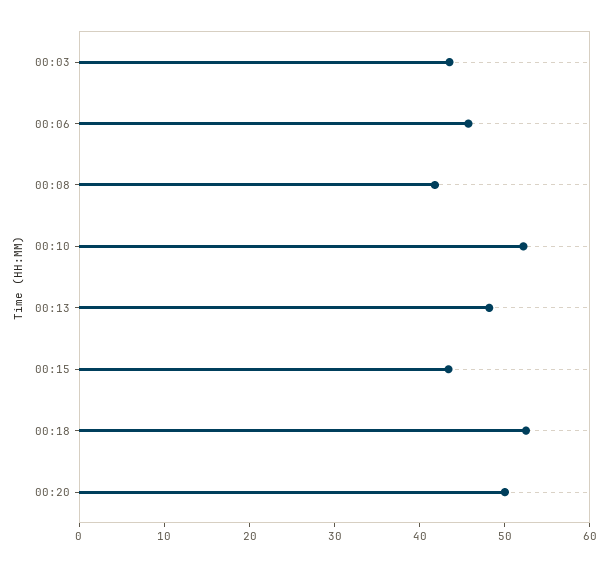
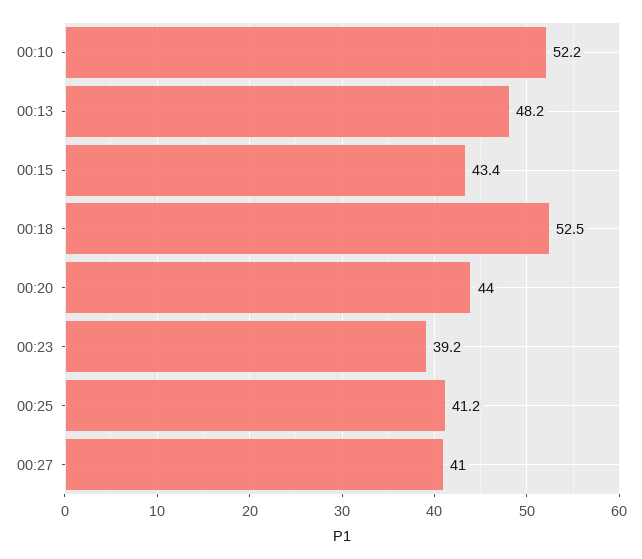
00:03: 44 -> none
00:06: 46 -> none
00:08: 42 -> none
00:20: 50 -> 44
00:23: none -> 39.2
00:25: none -> 41.2
00:27: none -> 41

